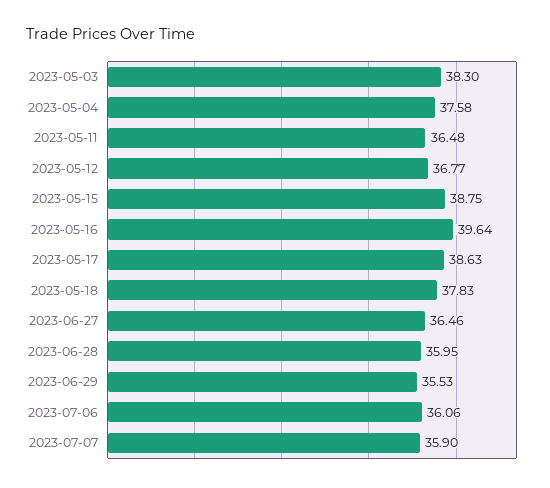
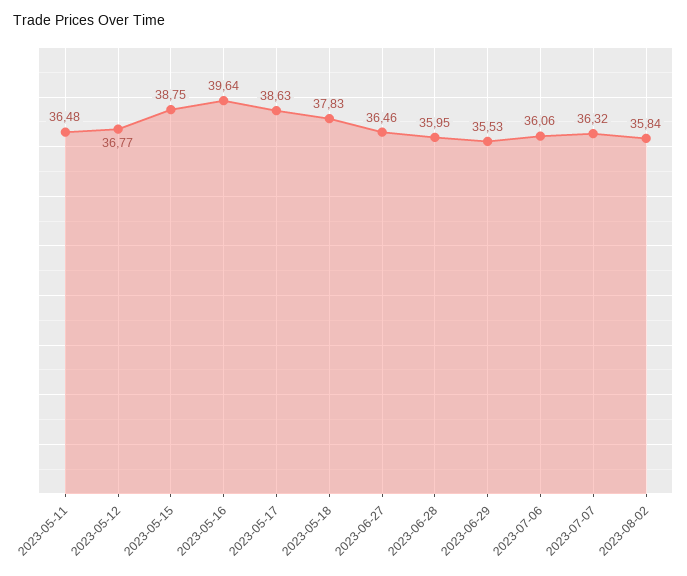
2023-05-03: 38.3 -> none
2023-05-04: 37.58 -> none
2023-07-07: 35.9 -> 36.32
2023-08-02: none -> 35.84

